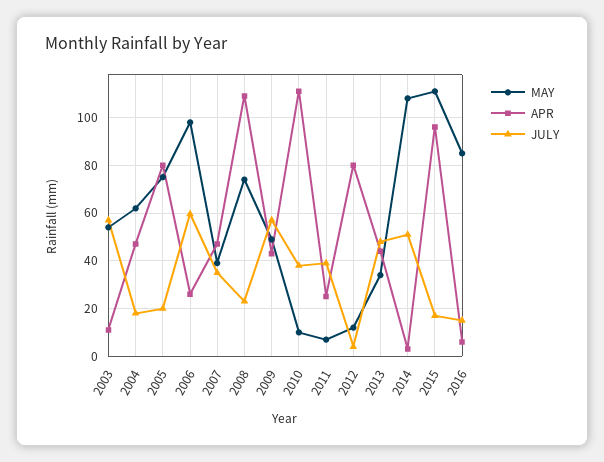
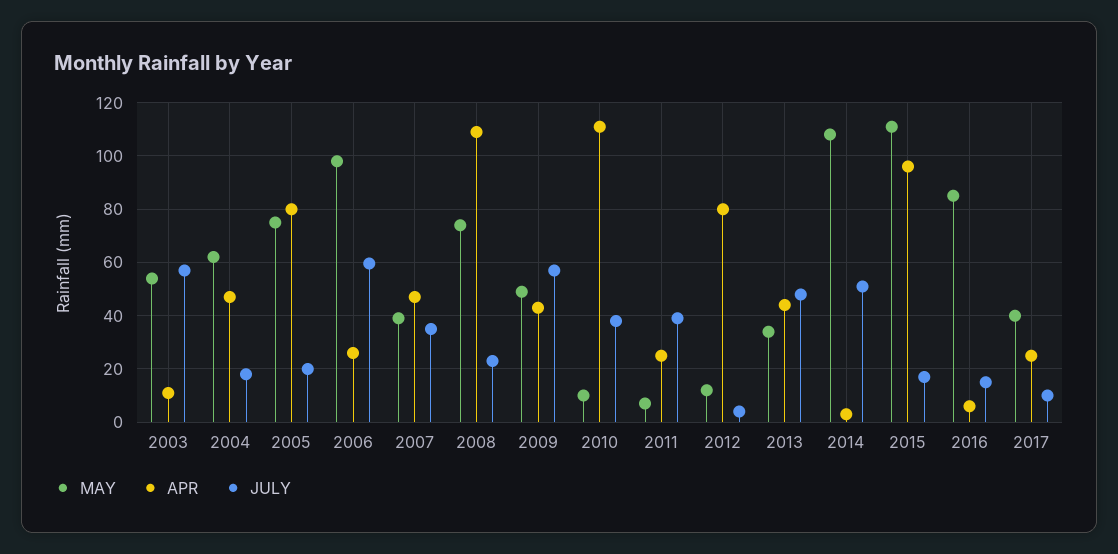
MAY, 2017: none -> 40
APR, 2017: none -> 25
JULY, 2017: none -> 10

